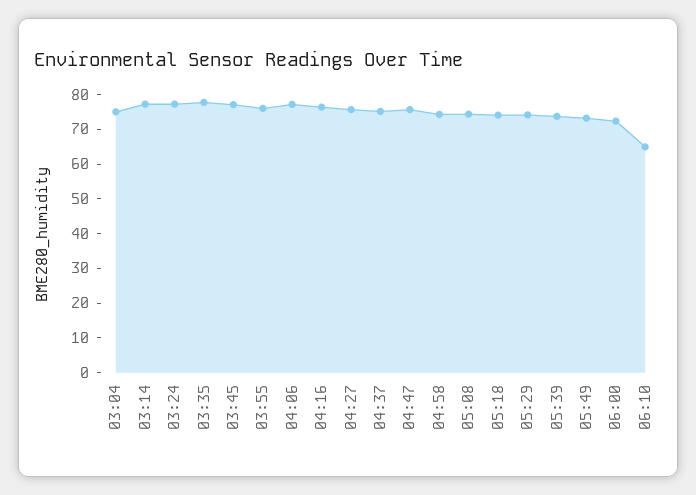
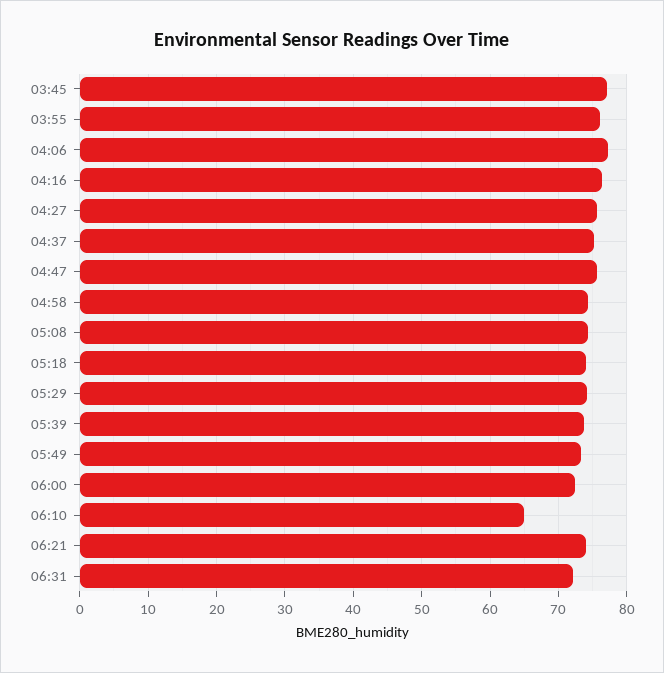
03:04: 75 -> none
03:14: 77.5 -> none
03:24: 77.5 -> none
03:35: 77.5 -> none
06:21: none -> 74
06:31: none -> 72

